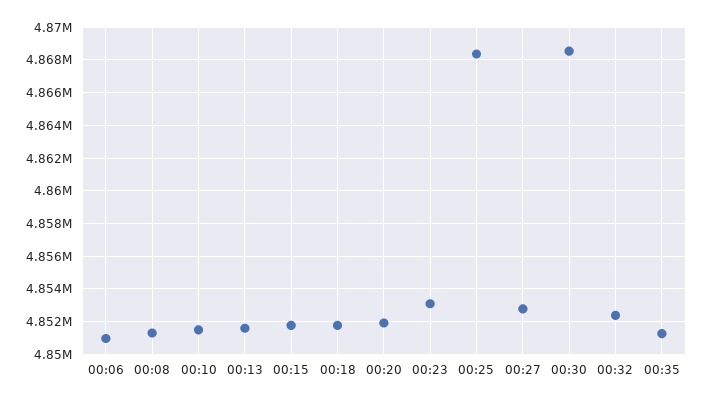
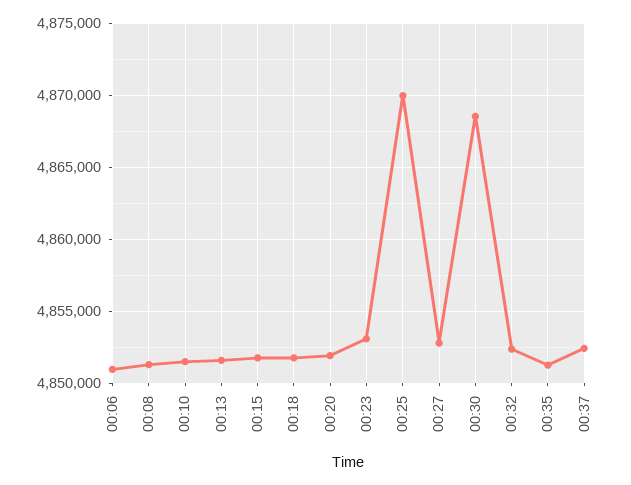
00:25: 4868500 -> 4870000
00:37: none -> 4852500

